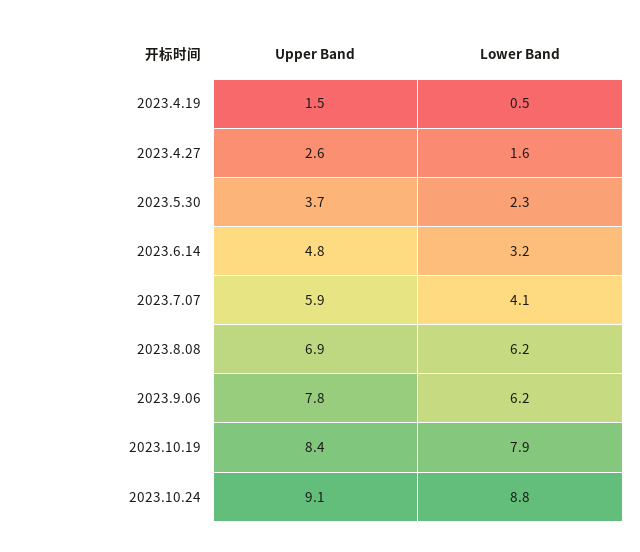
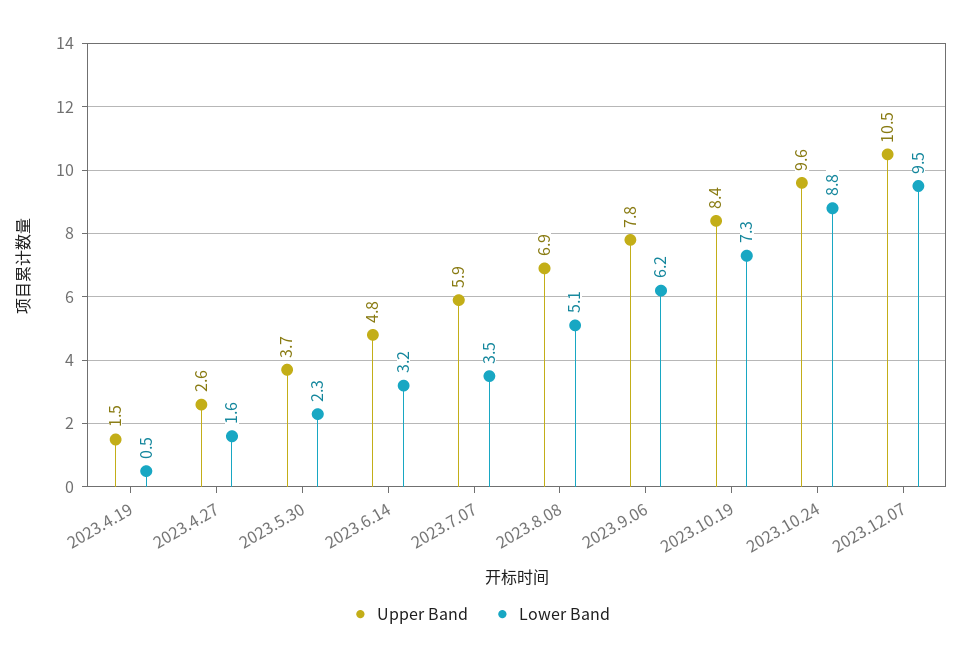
Lower Band, 2023.7.07: 4.1 -> 3.5
Lower Band, 2023.8.08: 6.2 -> 5.1
Lower Band, 2023.10.19: 7.9 -> 7.3
Upper Band, 2023.10.24: 9.1 -> 9.6
Upper Band, 2023.12.07: none -> 10.5
Lower Band, 2023.12.07: none -> 9.5

